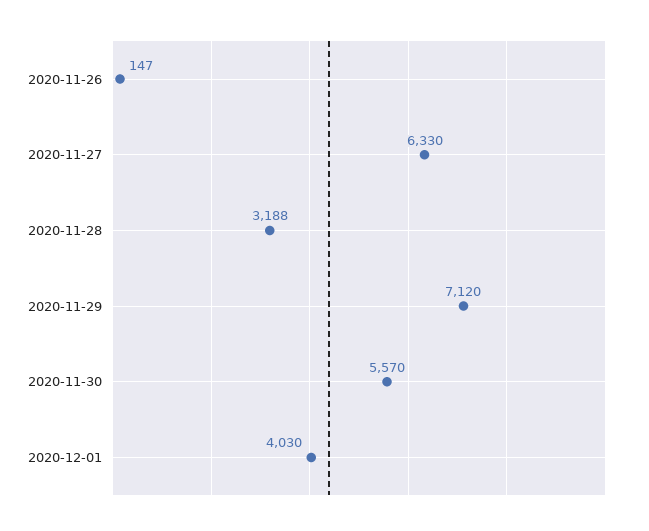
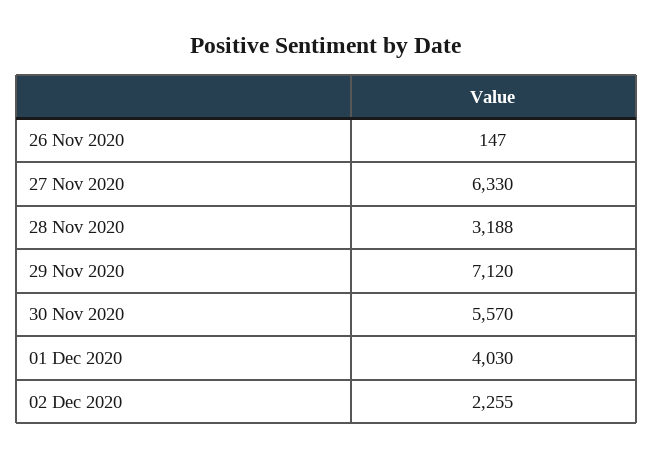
02 Dec 2020: none -> 2255

